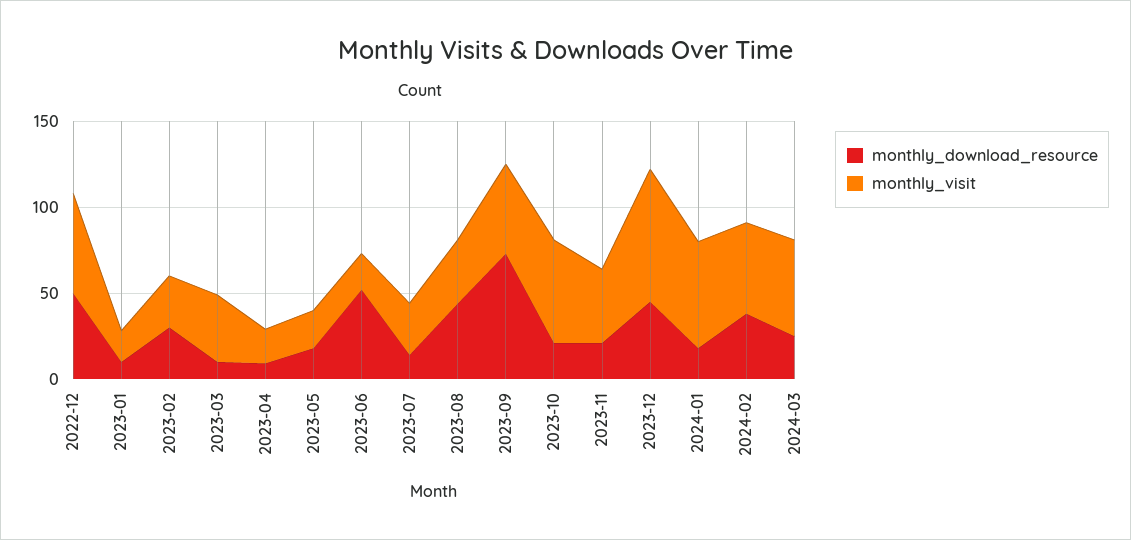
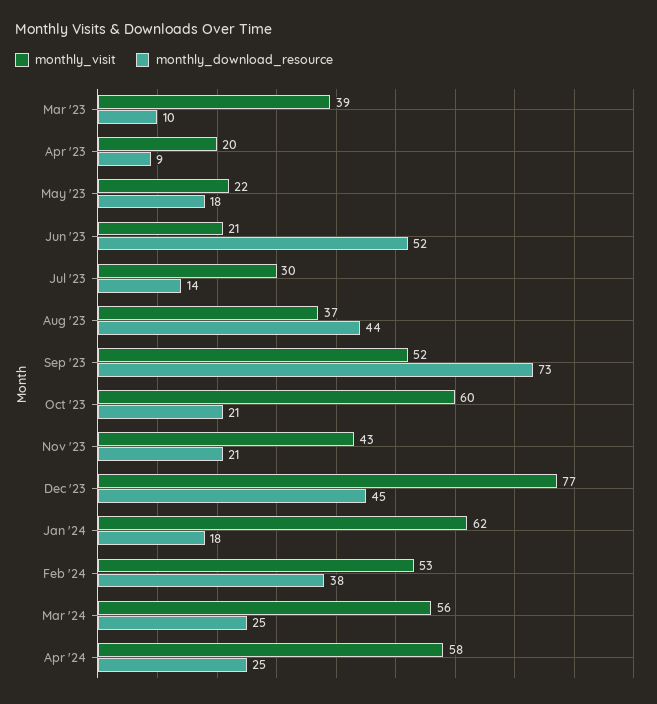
monthly_download_resource, 2022-12: 50 -> none
monthly_visit, 2022-12: 60 -> none
monthly_download_resource, 2023-01: 10 -> none
monthly_visit, 2023-01: 20 -> none
monthly_download_resource, 2023-02: 30 -> none
monthly_visit, 2023-02: 30 -> none
monthly_visit, Apr '24: none -> 58
monthly_download_resource, Apr '24: none -> 25

